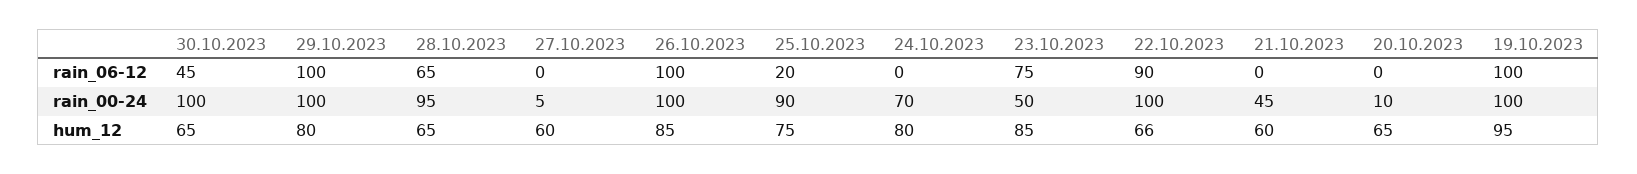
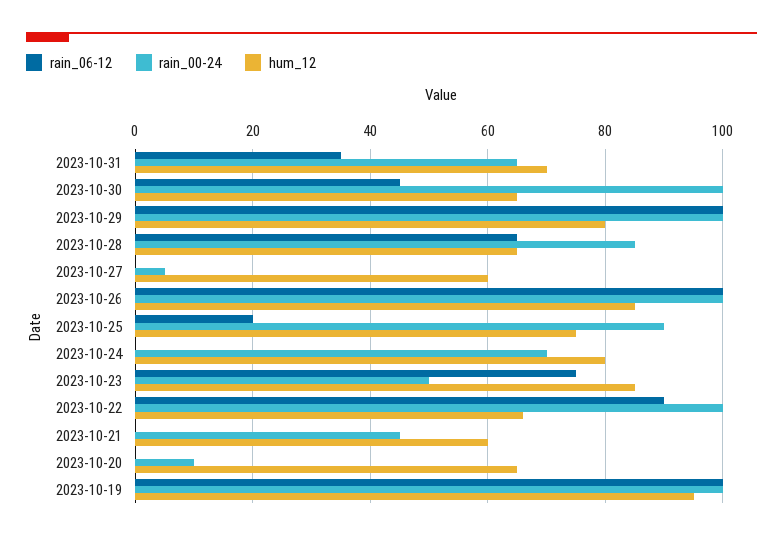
rain_00-24, 28.10.2023: 95 -> 85
rain_06-12, 2023-10-31: none -> 35
rain_00-24, 2023-10-31: none -> 65
hum_12, 2023-10-31: none -> 70

